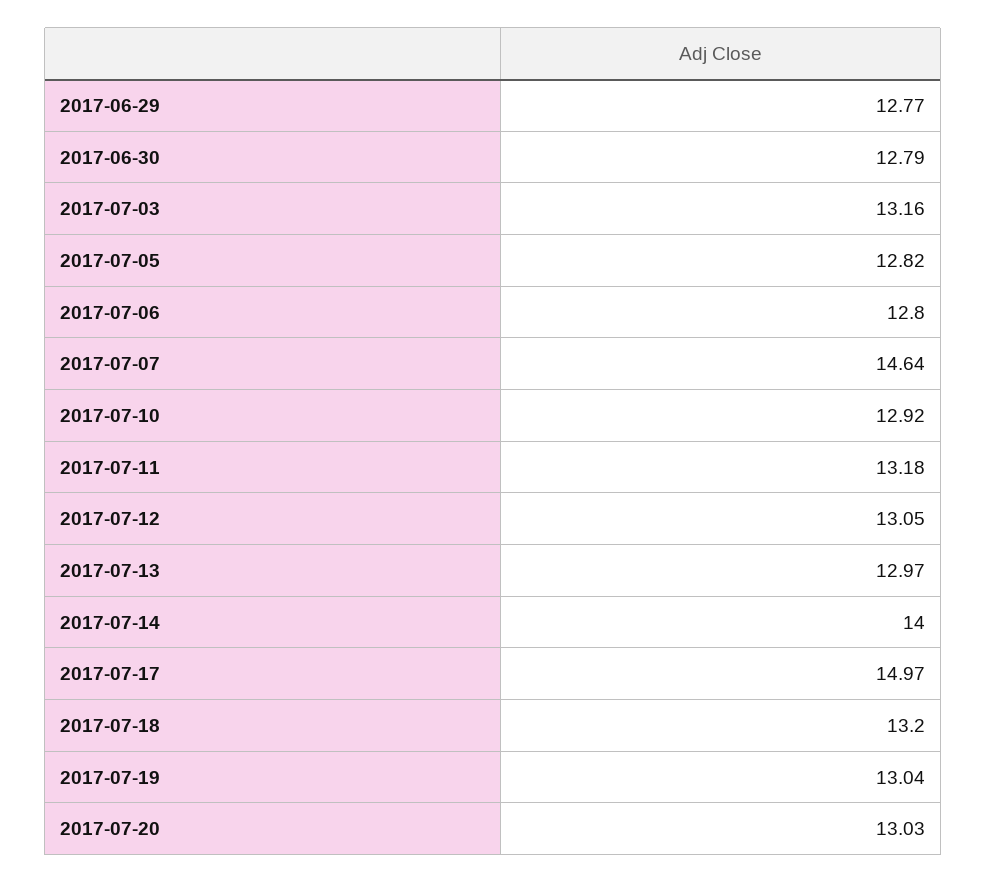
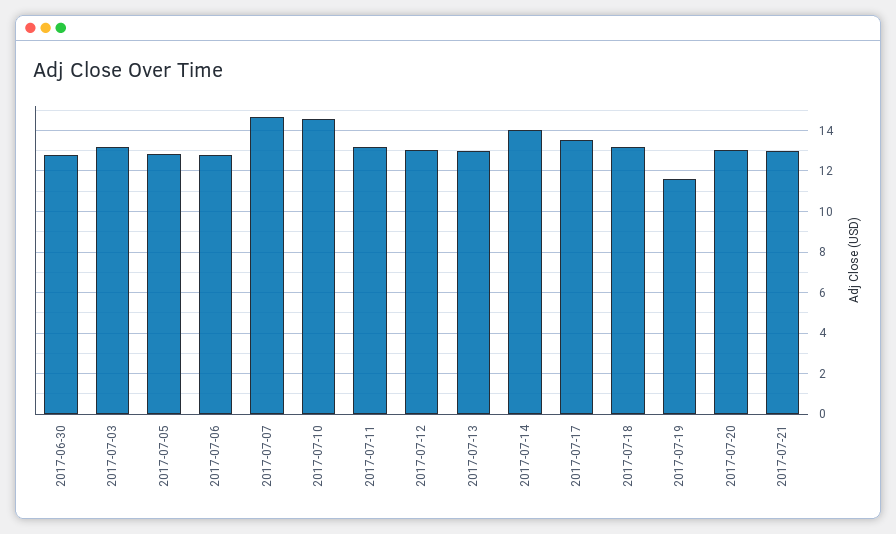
2017-06-29: 12.77 -> none
2017-07-10: 12.92 -> 14.5
2017-07-17: 14.97 -> 13.5
2017-07-19: 13.04 -> 11.5
2017-07-21: none -> 13

